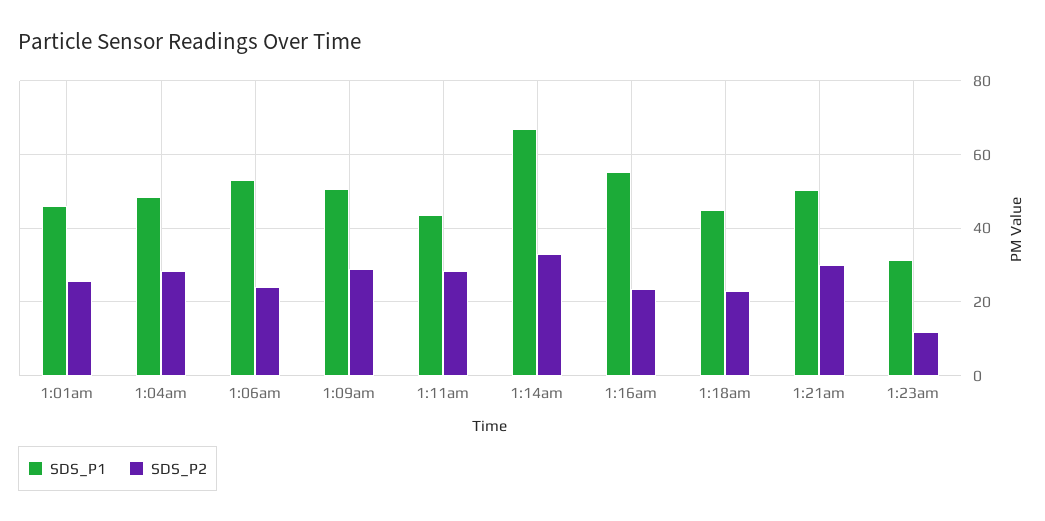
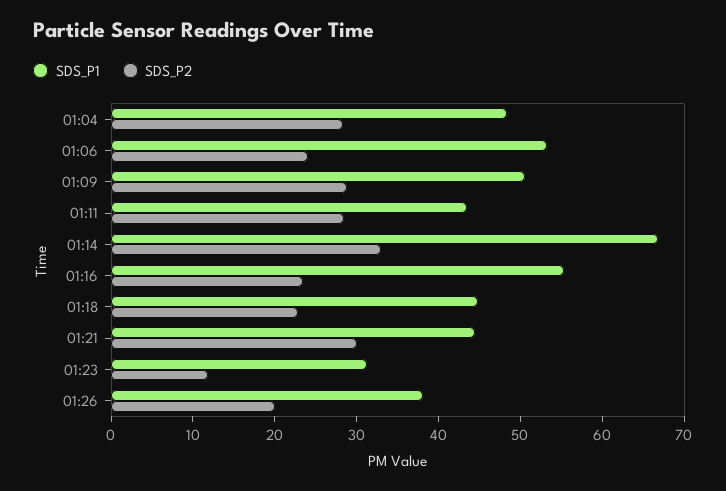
SDS_P1, 1:01am: 46 -> none
SDS_P2, 1:01am: 26 -> none
SDS_P1, 1:21am: 50 -> 44
SDS_P1, 01:26: none -> 38
SDS_P2, 01:26: none -> 20

